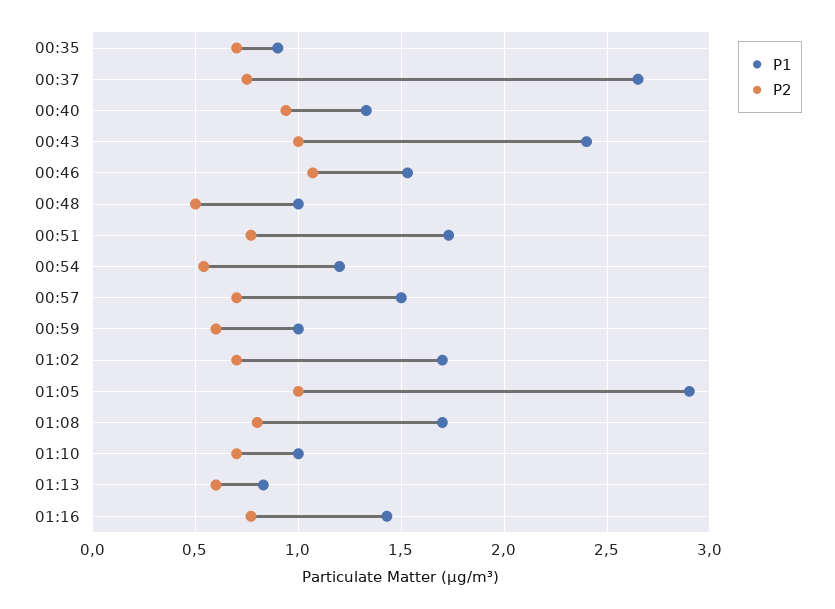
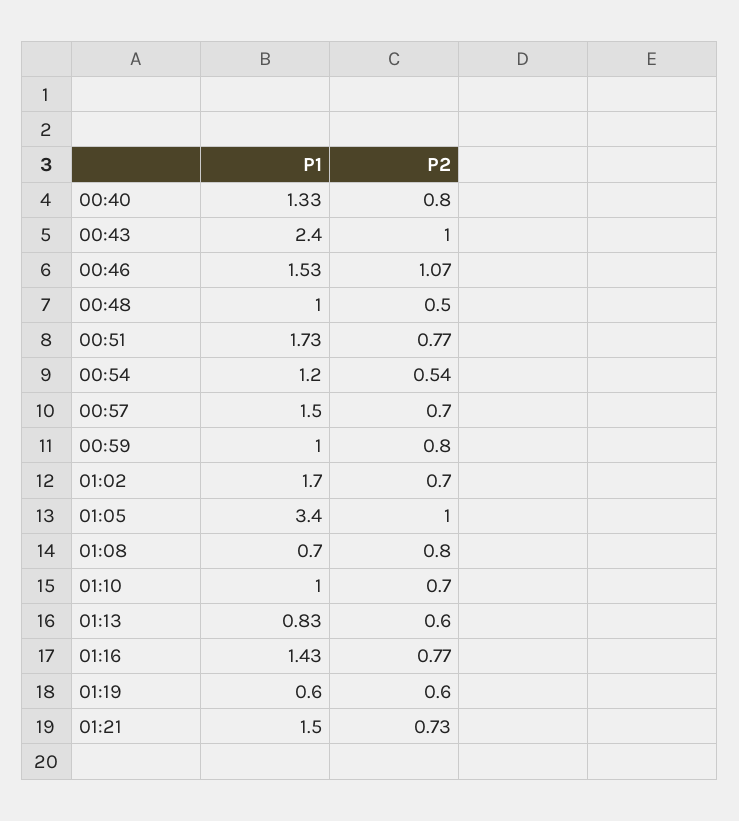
P1, 00:35: 0.9 -> none
P2, 00:35: 0.7 -> none
P1, 00:37: 2.65 -> none
P2, 00:37: 0.75 -> none
P2, 00:40: 0.95 -> 0.8
P2, 00:59: 0.6 -> 0.8
P1, 01:05: 2.9 -> 3.4
P1, 01:08: 1.7 -> 0.7
P1, 01:19: none -> 0.6
P2, 01:19: none -> 0.6
P1, 01:21: none -> 1.5
P2, 01:21: none -> 0.73

